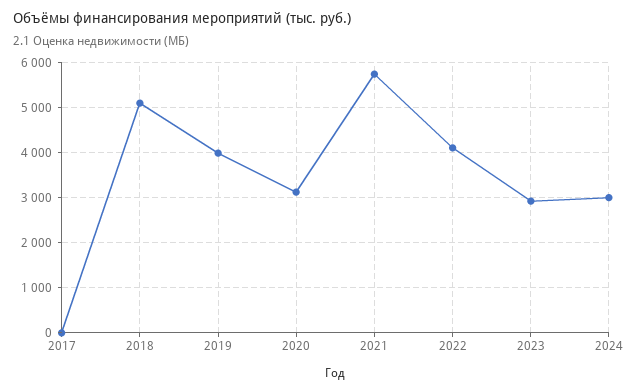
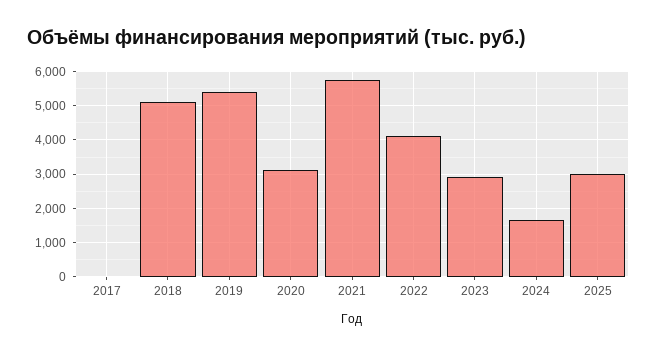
2019: 4000 -> 5400
2024: 3000 -> 1600
2025: none -> 3000

